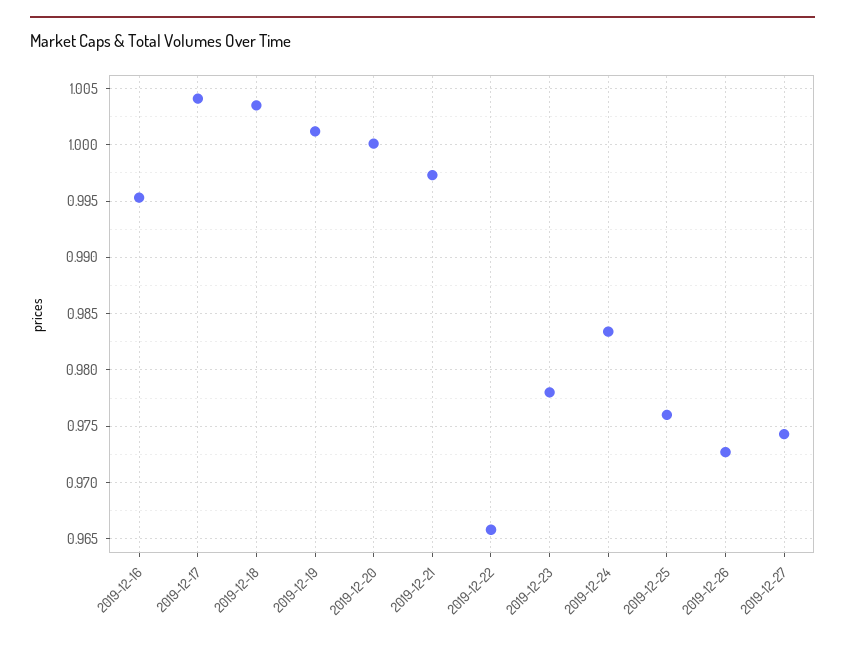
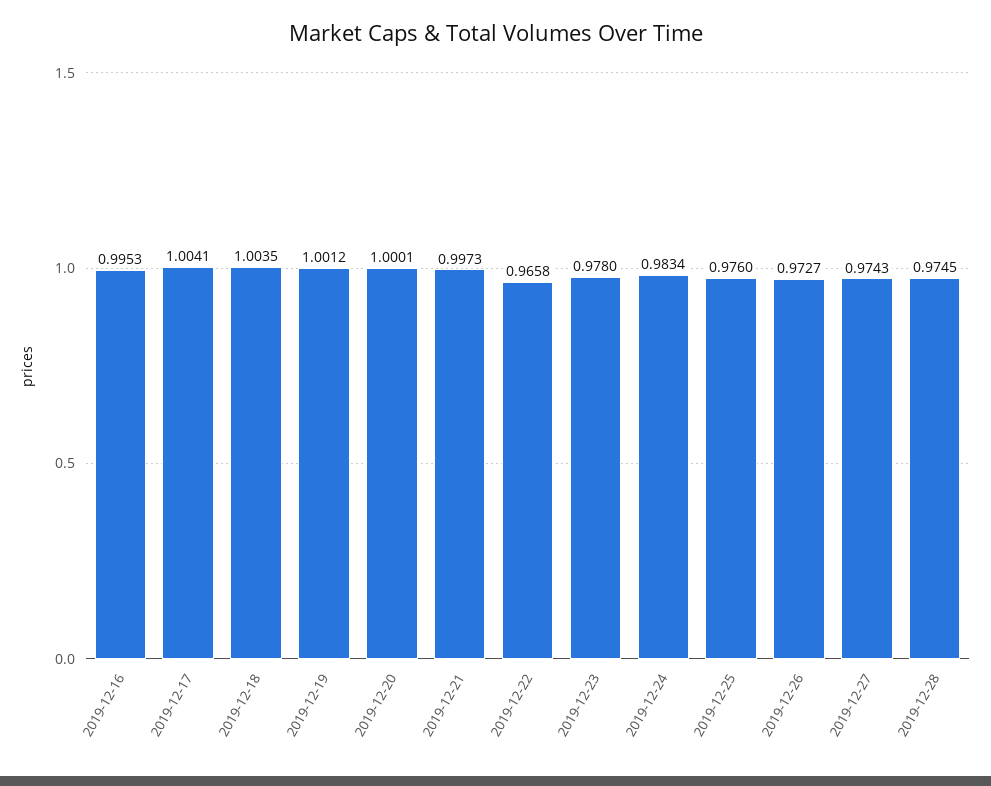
2019-12-28: none -> 0.9745

